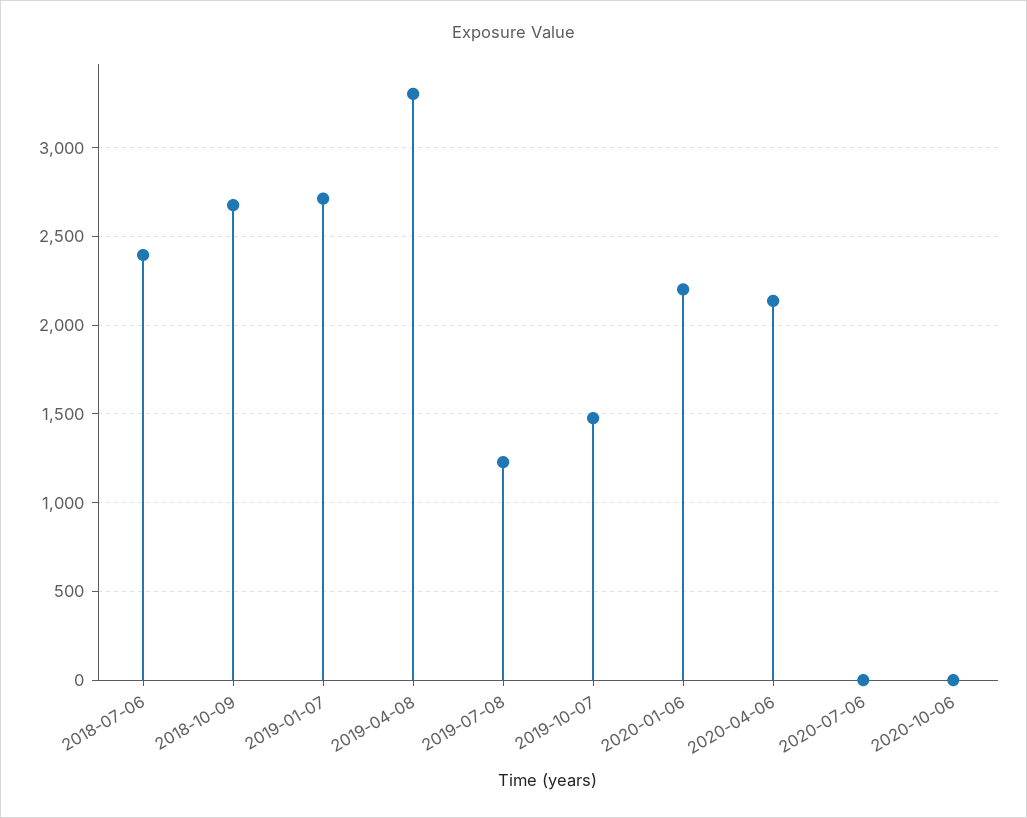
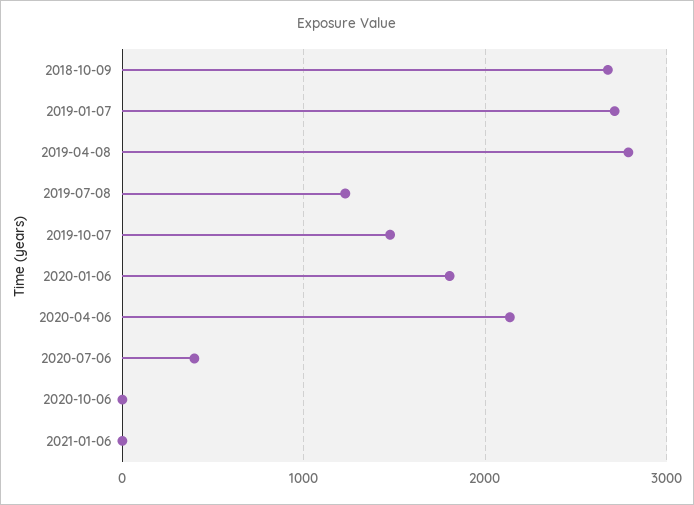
2018-07-06: 2400 -> none
2019-04-08: 3300 -> 2800
2020-01-06: 2200 -> 1800
2020-07-06: 0 -> 400
2021-01-06: none -> 0

